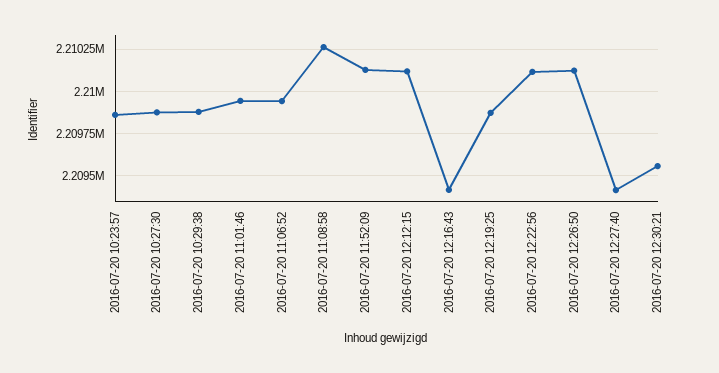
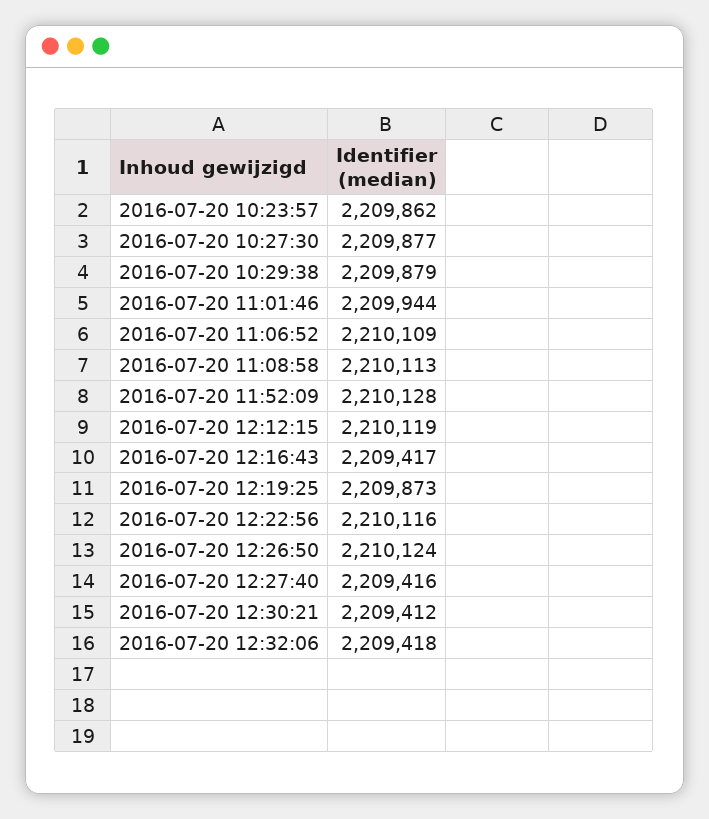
2016-07-20 11:06:52: 2209950 -> 2210109
2016-07-20 11:08:58: 2210250 -> 2210113
2016-07-20 12:30:21: 2209550 -> 2209412
2016-07-20 12:32:06: none -> 2209418

